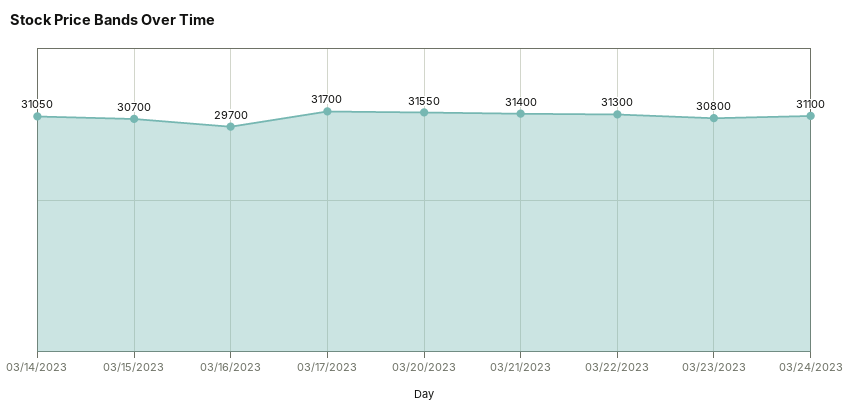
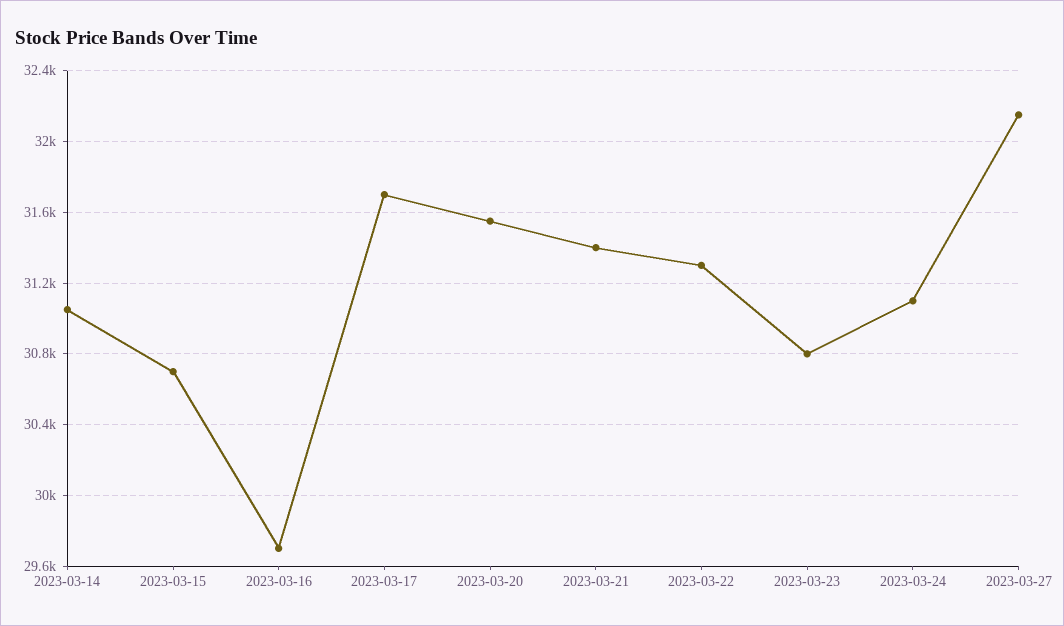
2023-03-27: none -> 32150

